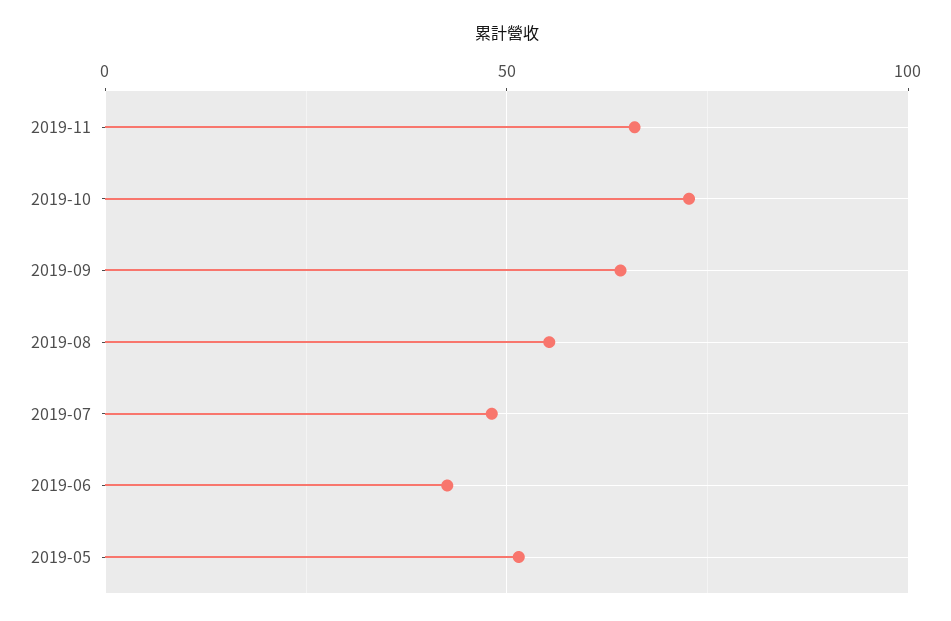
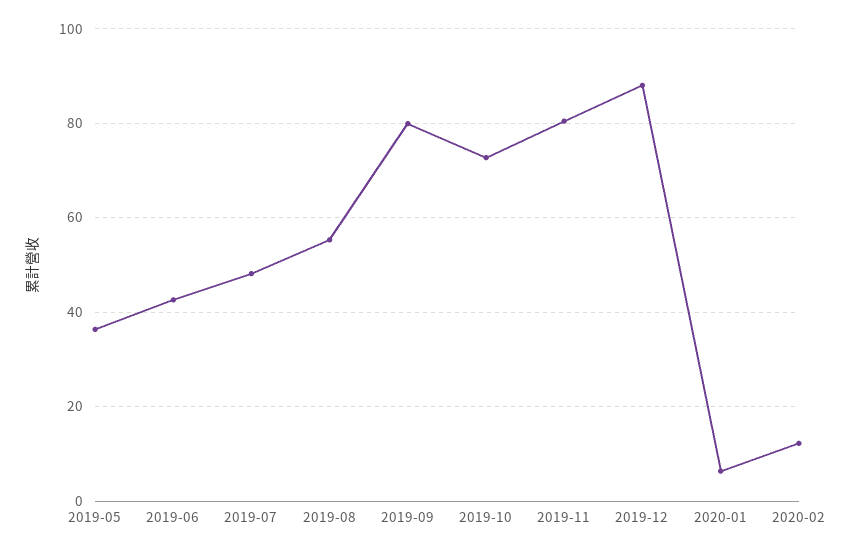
2019-11: 65 -> 80
2019-09: 65 -> 80
2019-05: 50 -> 36
2019-12: none -> 88
2020-01: none -> 6
2020-02: none -> 12

